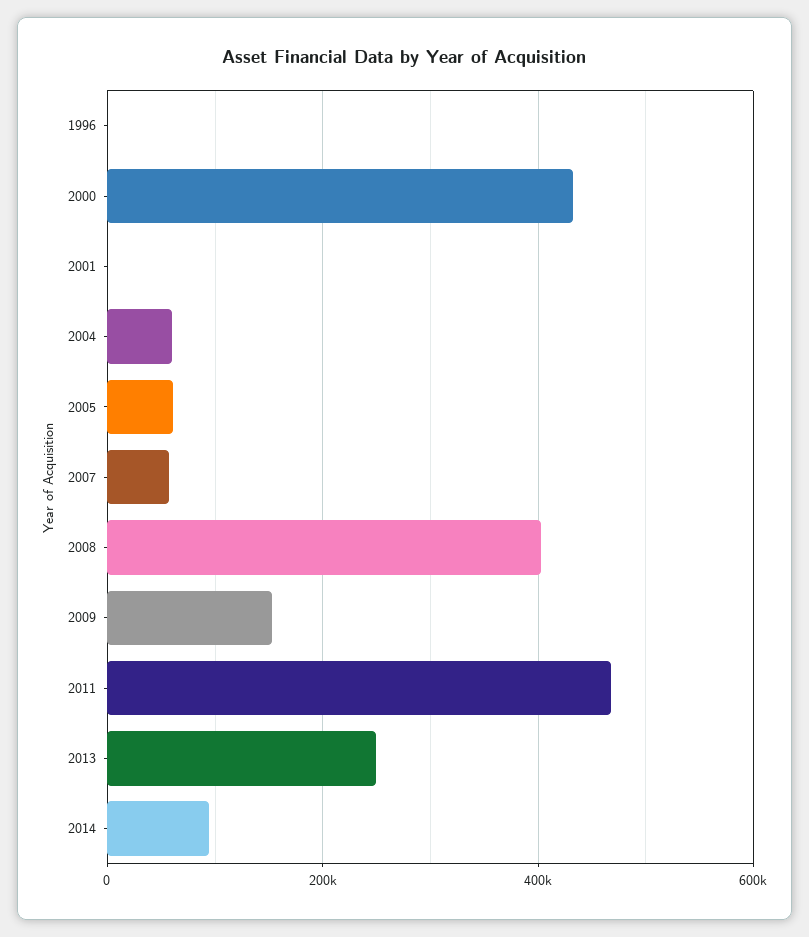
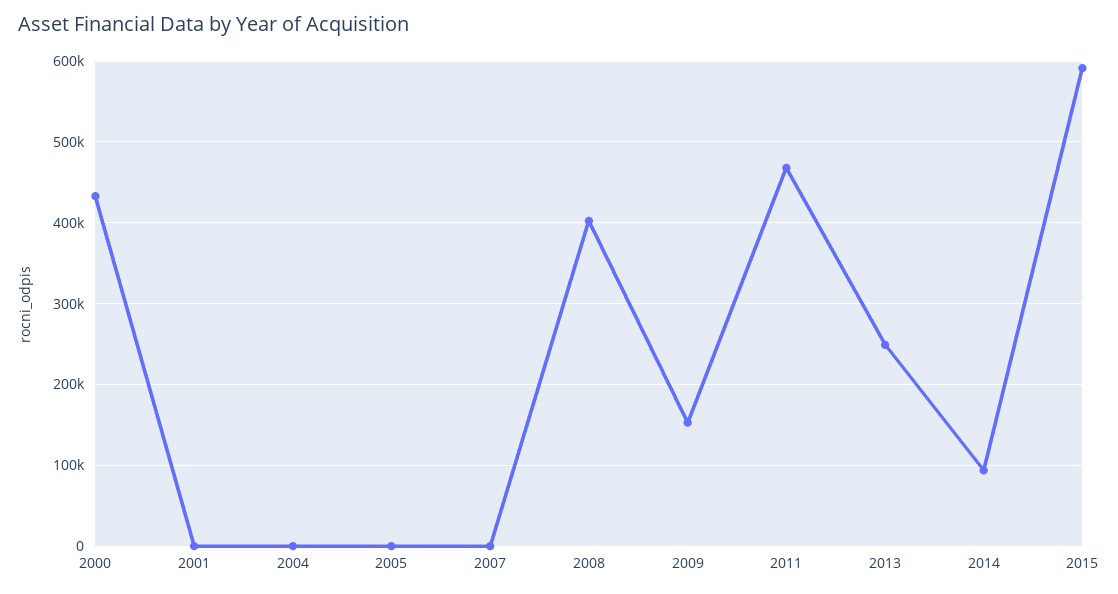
1996: 0 -> none
2004: 60000 -> 0
2005: 60000 -> 0
2007: 60000 -> 0
2015: none -> 590000

